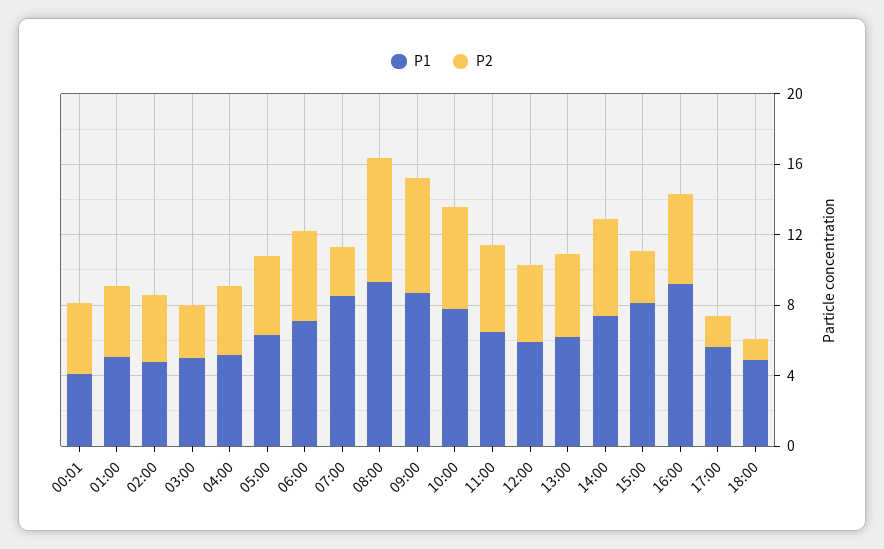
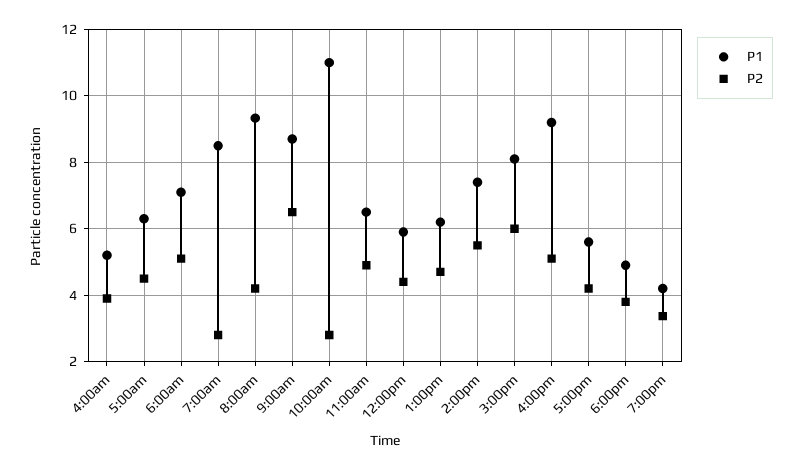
P1, 00:01: 4 -> none
P2, 00:01: 4 -> none
P1, 01:00: 5 -> none
P2, 01:00: 4 -> none
P1, 02:00: 5 -> none
P2, 02:00: 4 -> none
P1, 03:00: 5 -> none
P2, 03:00: 3 -> none
P2, 08:00: 7 -> 4.2
P1, 10:00: 8 -> 11
P2, 10:00: 6 -> 2.8
P2, 15:00: 3 -> 6
P2, 17:00: 2 -> 4.2
P2, 18:00: 1 -> 3.8
P1, 7:00pm: none -> 4.2
P2, 7:00pm: none -> 3.4

